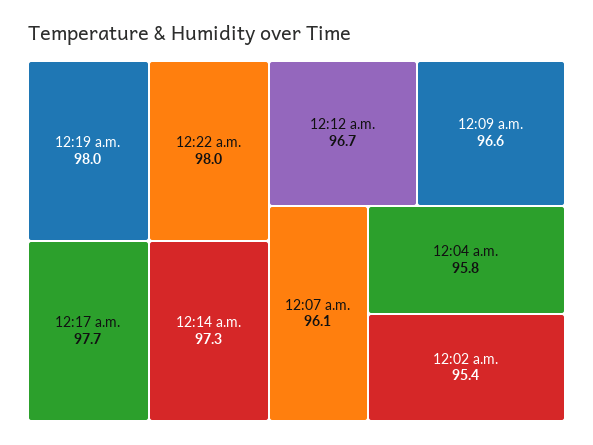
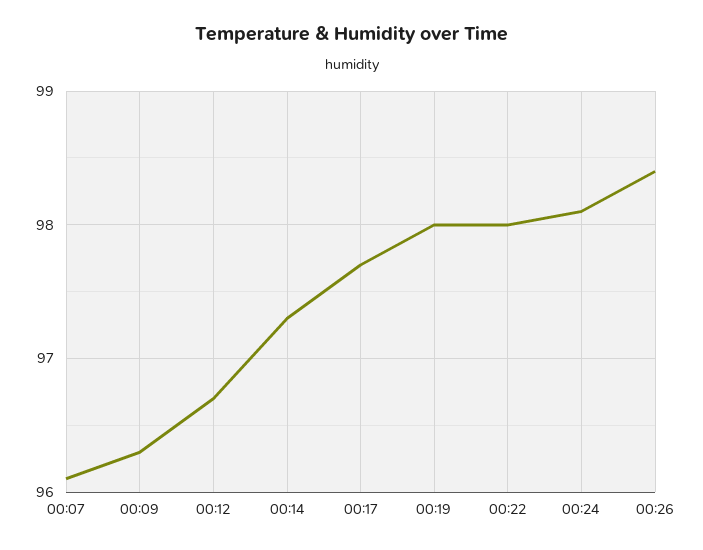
12:09 a.m.: 96.6 -> 96.3
12:04 a.m.: 95.8 -> none
12:02 a.m.: 95.4 -> none
00:24: none -> 98.1
00:26: none -> 98.4

